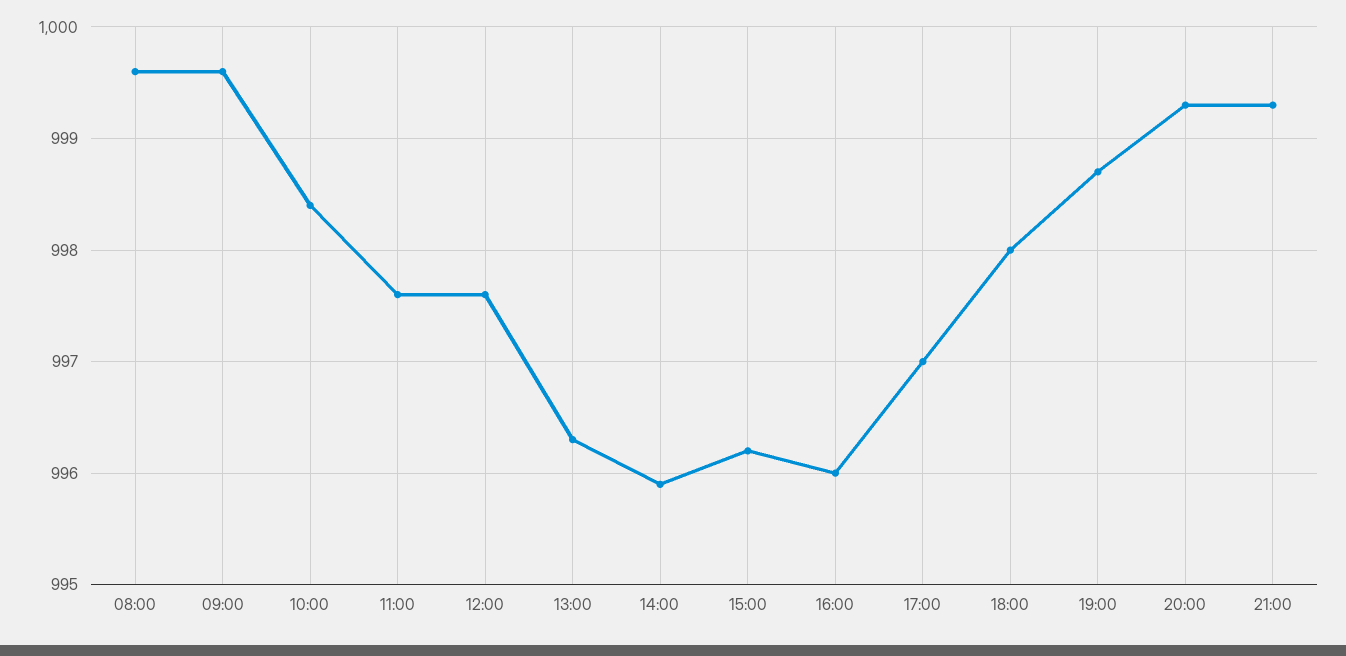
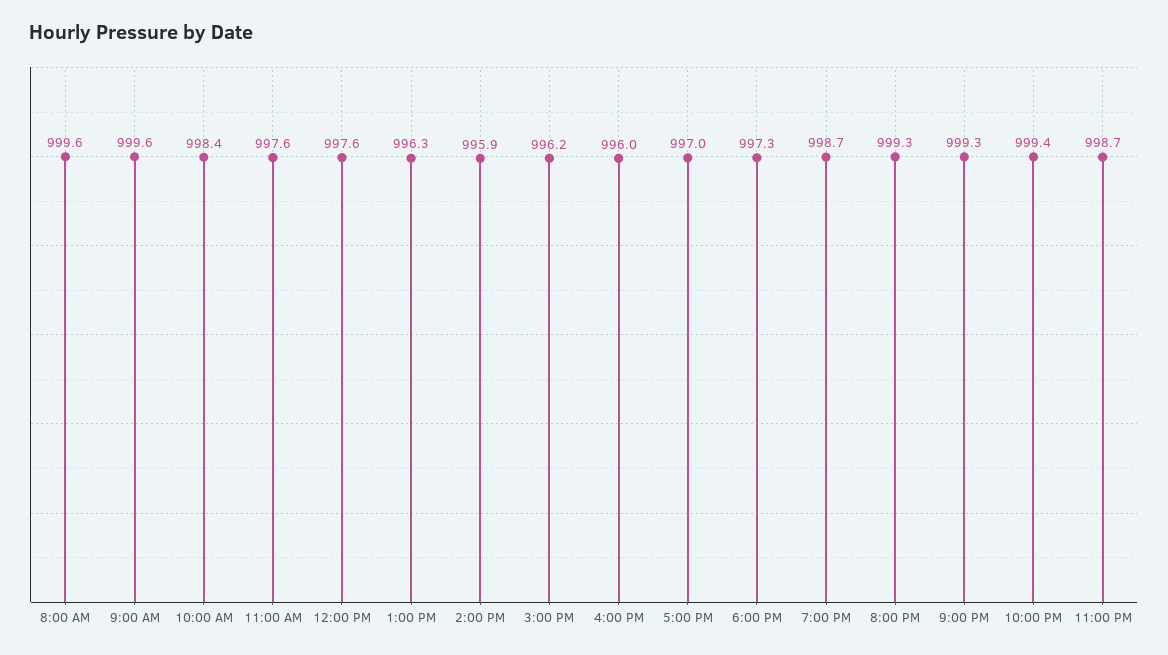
18:00: 998 -> 997.3
10:00 PM: none -> 999.4
11:00 PM: none -> 998.7

